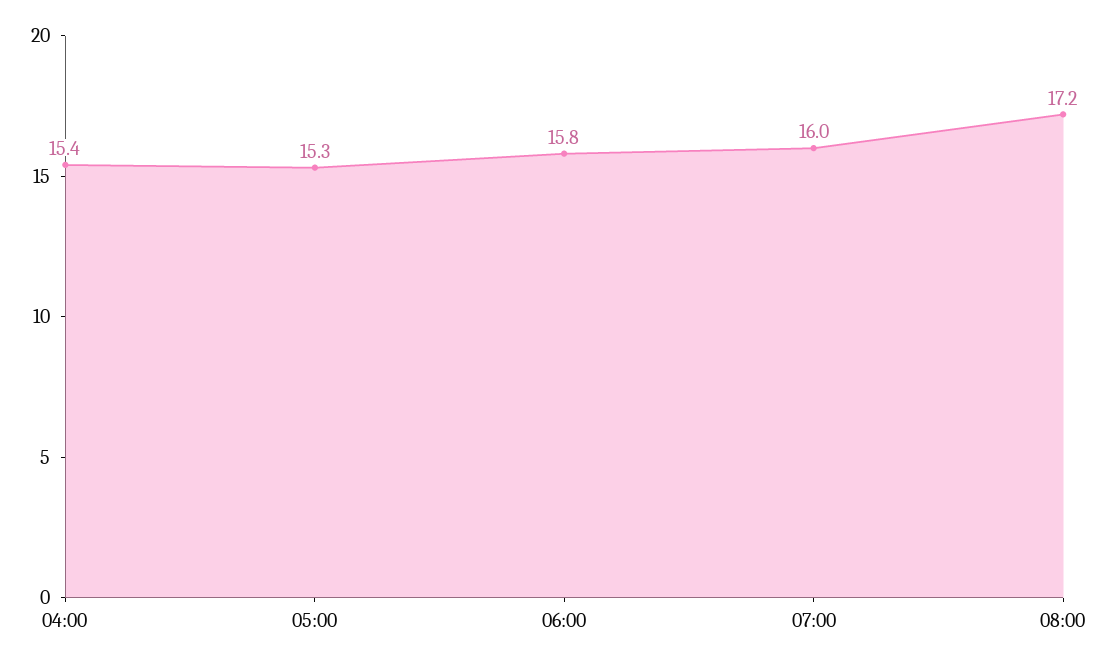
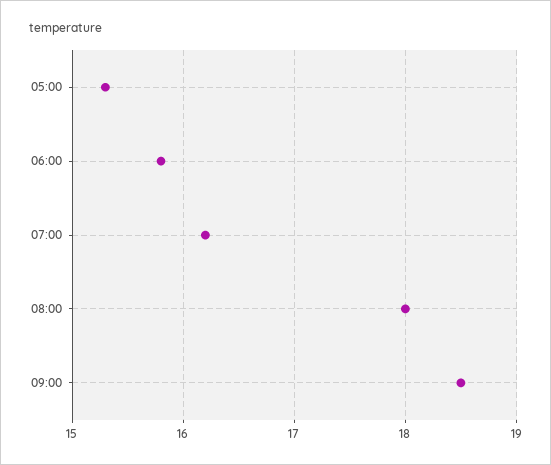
04:00: 15.4 -> none
07:00: 16 -> 16.2
08:00: 17.2 -> 18
09:00: none -> 18.5

